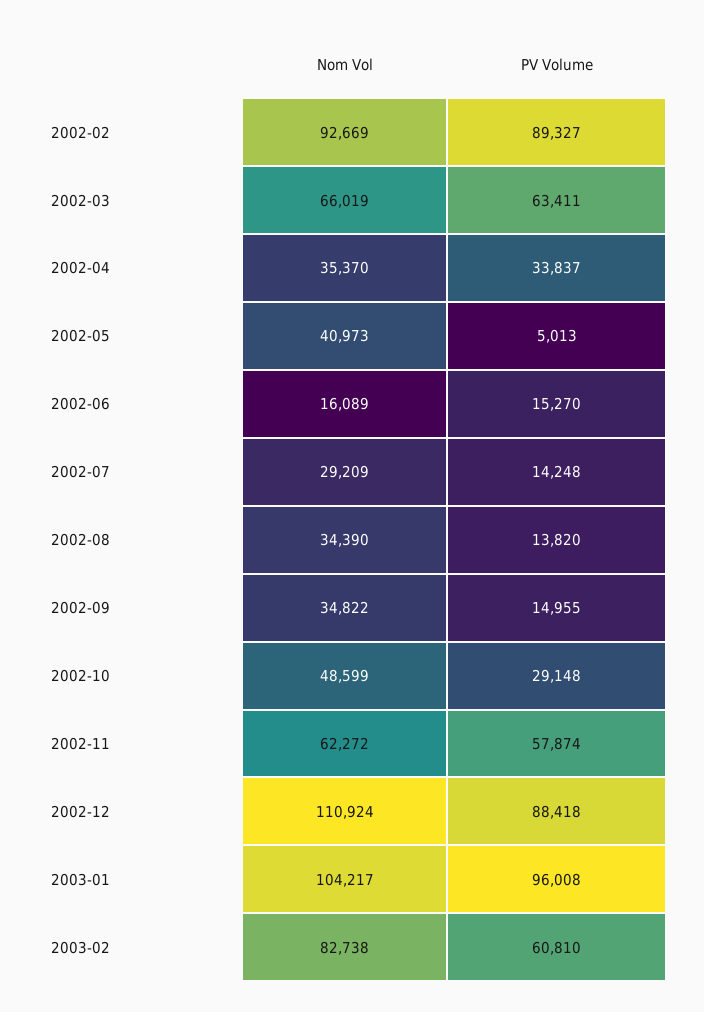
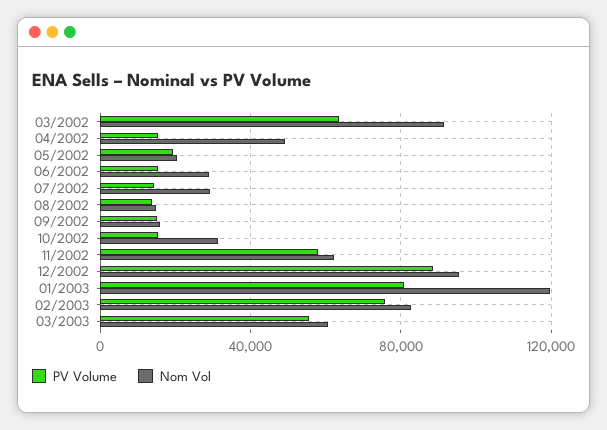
Nom Vol, 2002-02: 92669 -> none
PV Volume, 2002-02: 89327 -> none
Nom Vol, 2002-03: 66019 -> 90000
Nom Vol, 2002-04: 35370 -> 50000
PV Volume, 2002-04: 33837 -> 15000
Nom Vol, 2002-05: 40973 -> 20000
PV Volume, 2002-05: 5013 -> 20000
Nom Vol, 2002-06: 16089 -> 30000
Nom Vol, 2002-08: 34390 -> 15000
Nom Vol, 2002-09: 34822 -> 15000
Nom Vol, 2002-10: 48599 -> 30000
PV Volume, 2002-10: 29148 -> 15000
Nom Vol, 2002-12: 110924 -> 95000
Nom Vol, 2003-01: 104217 -> 120000
PV Volume, 2003-01: 96008 -> 80000
PV Volume, 2003-02: 60810 -> 75000
PV Volume, 03/2003: none -> 55000
Nom Vol, 03/2003: none -> 60000

